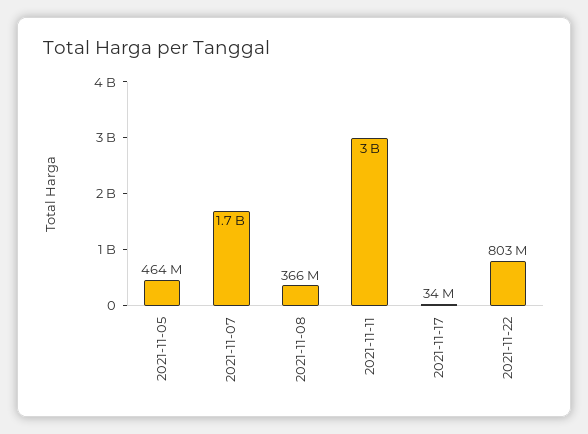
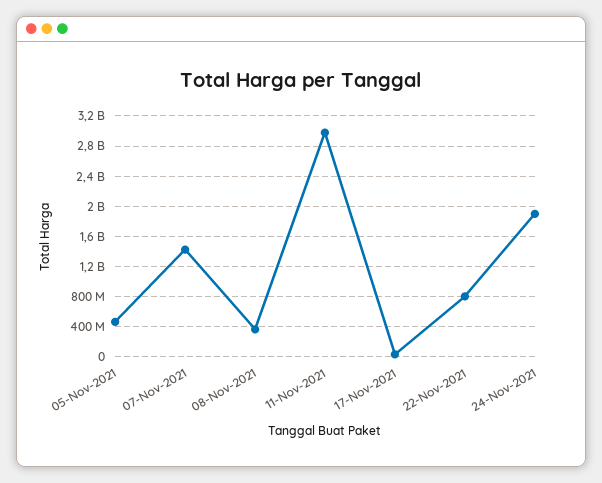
2021-11-07: 1700000000 -> 1400000000
24-Nov-2021: none -> 1900000000

